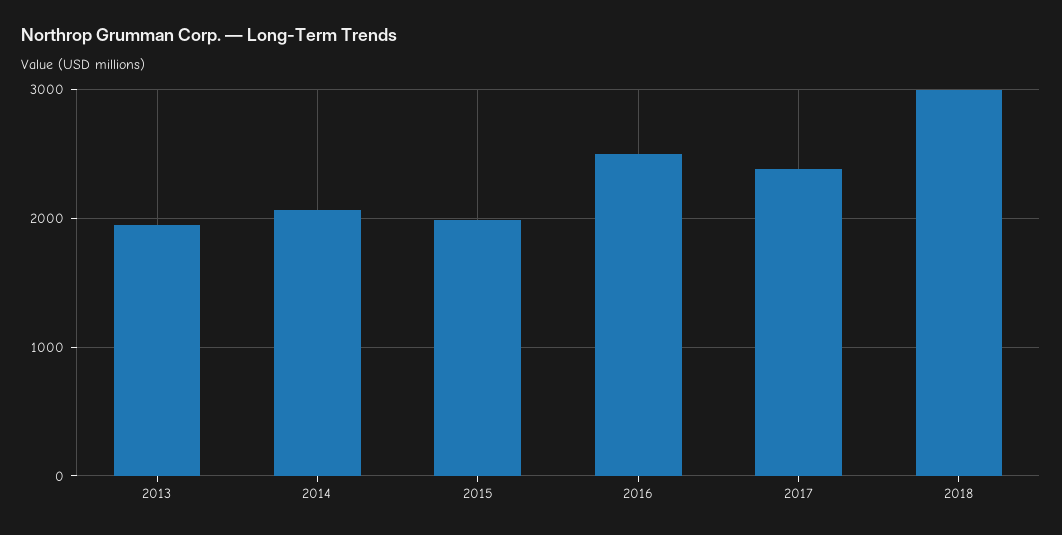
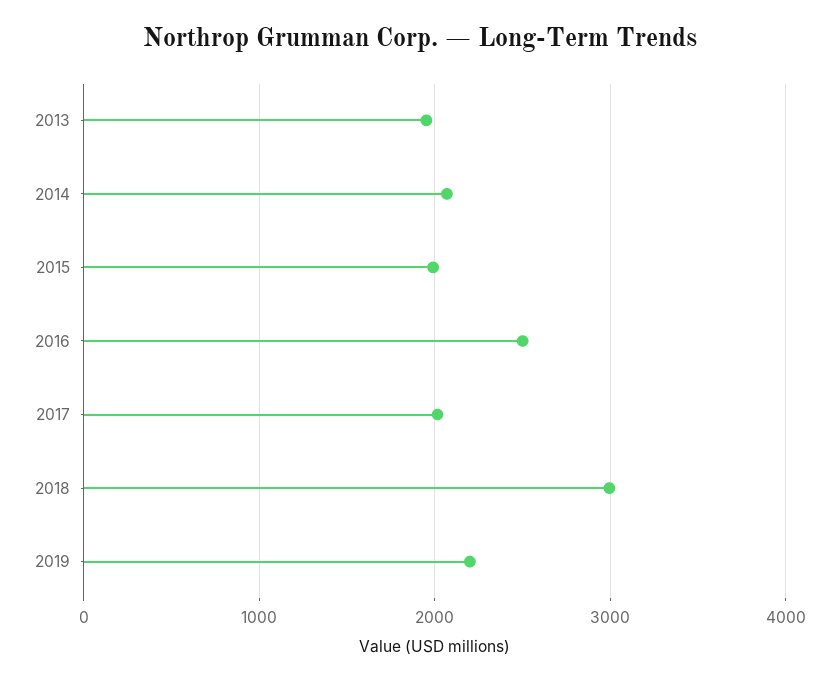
2017: 2400 -> 2000
2019: none -> 2200

